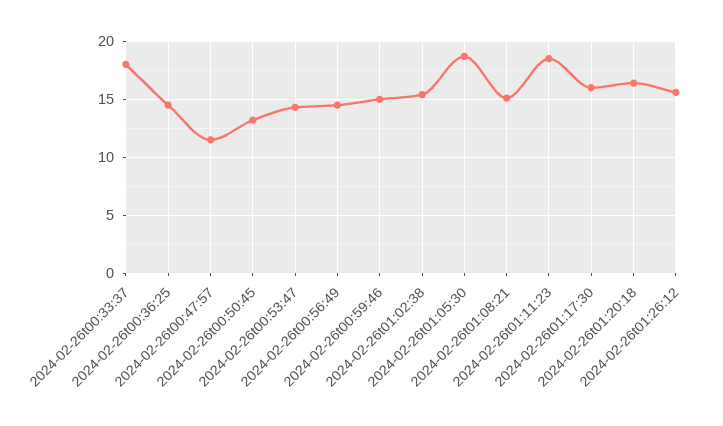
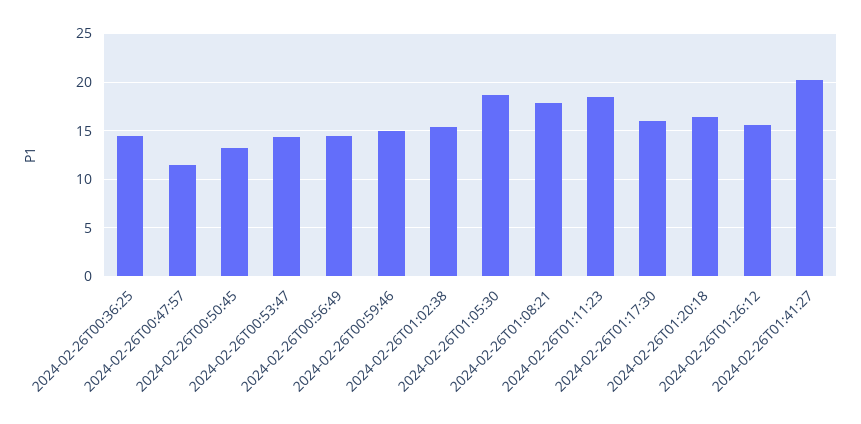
2024-02-26t00:33:37: 18 -> none
2024-02-26t01:08:21: 15 -> 18
2024-02-26T01:41:27: none -> 20

